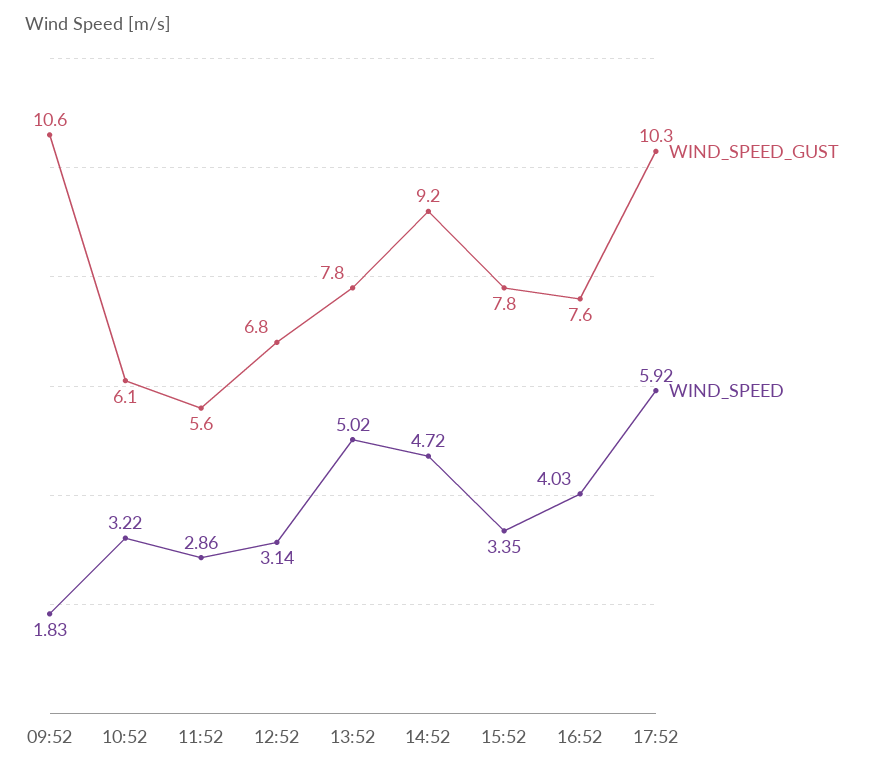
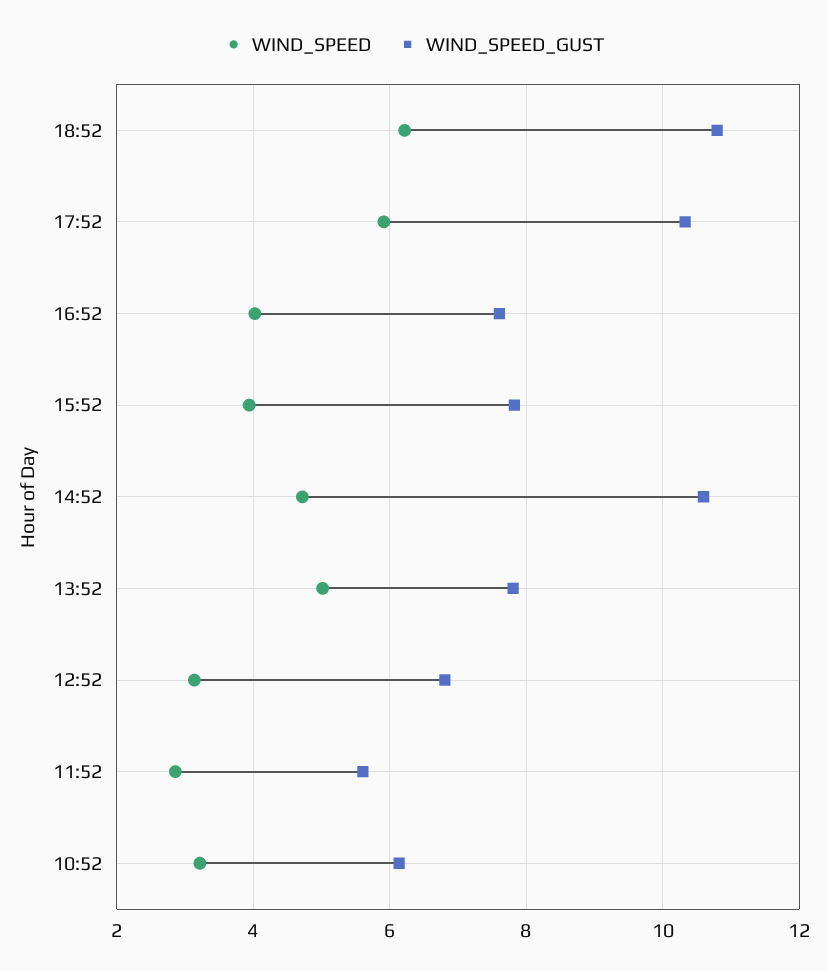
WIND_SPEED_GUST, 09:52: 10.6 -> none
WIND_SPEED, 09:52: 1.83 -> none
WIND_SPEED_GUST, 14:52: 9.2 -> 10.6
WIND_SPEED, 15:52: 3.35 -> 4
WIND_SPEED, 18:52: none -> 6.2
WIND_SPEED_GUST, 18:52: none -> 10.8

